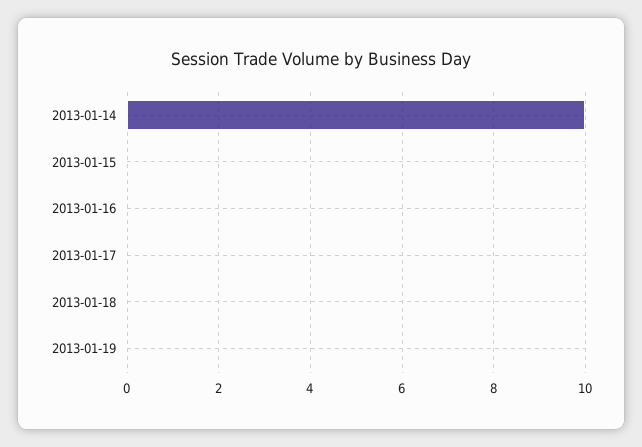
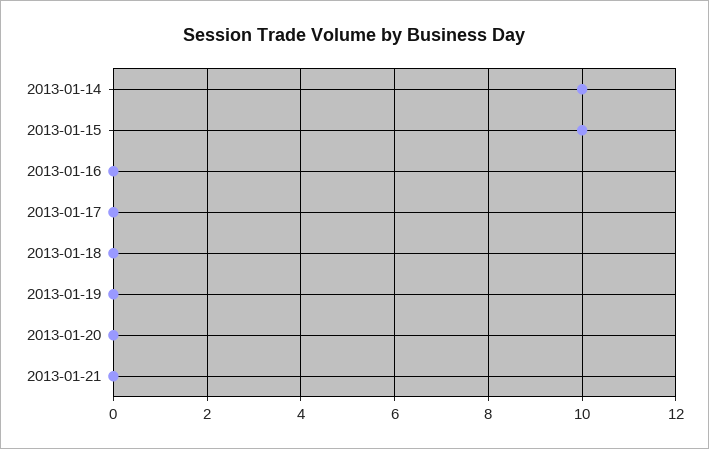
2013-01-15: 0 -> 10
2013-01-20: none -> 0
2013-01-21: none -> 0

